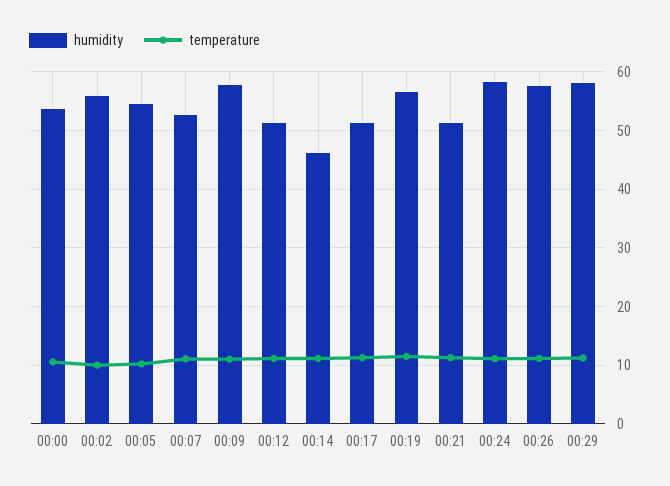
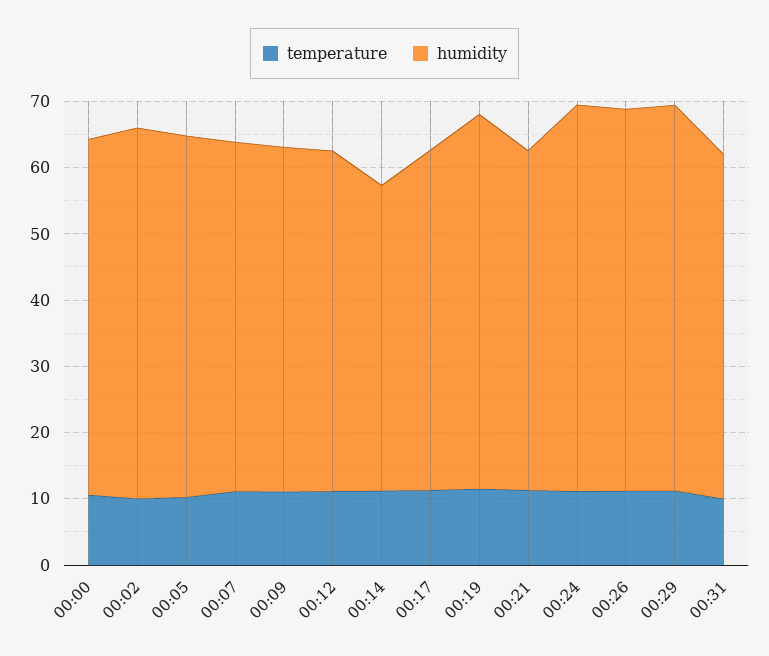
humidity, 00:09: 58 -> 52
temperature, 00:31: none -> 10
humidity, 00:31: none -> 52

